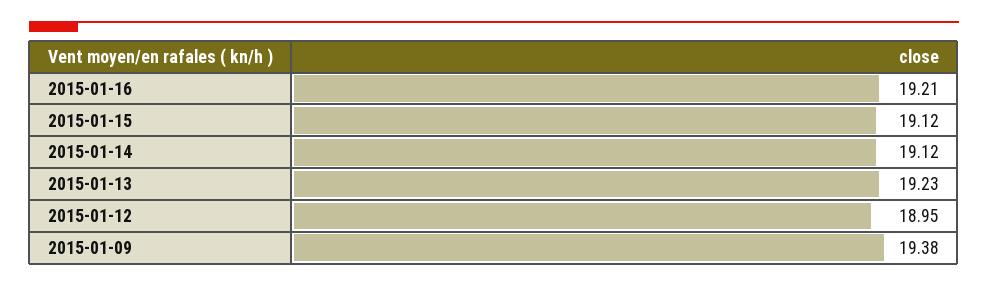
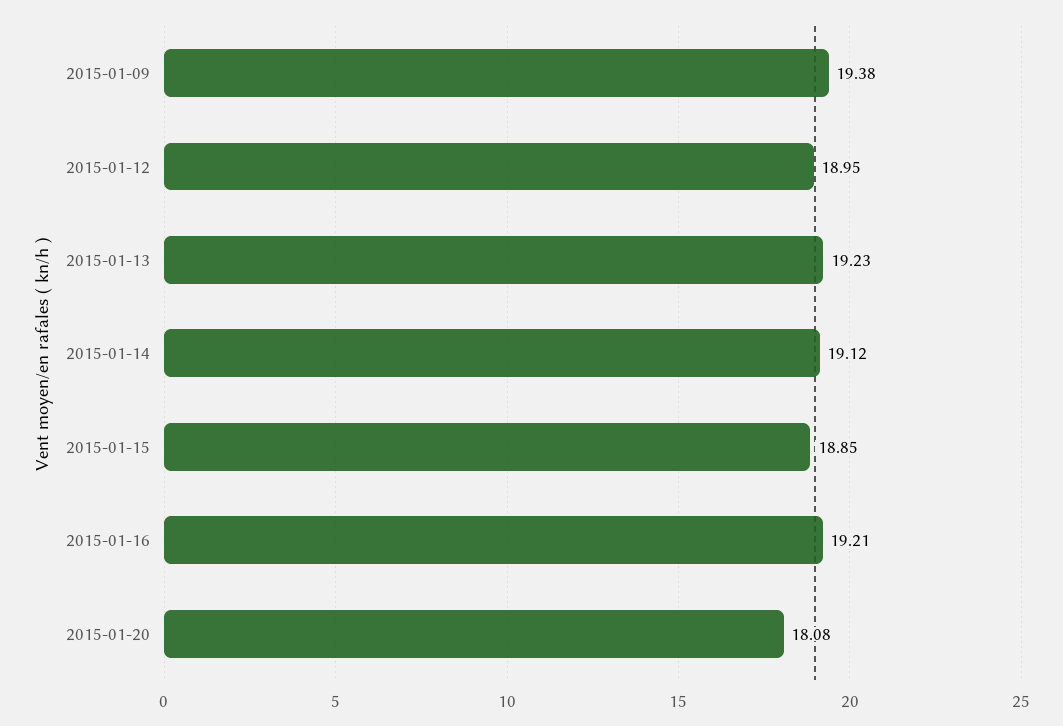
2015-01-15: 19.12 -> 18.85
2015-01-20: none -> 18.08

